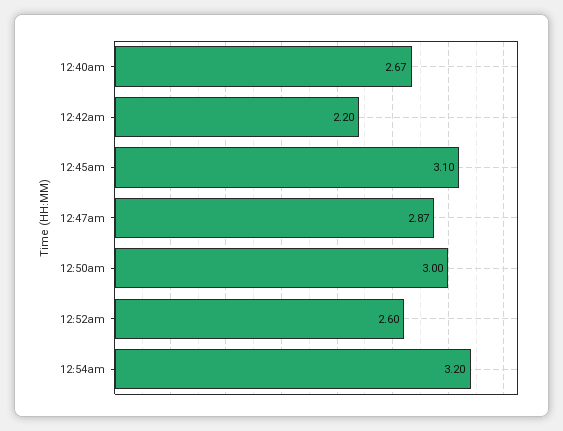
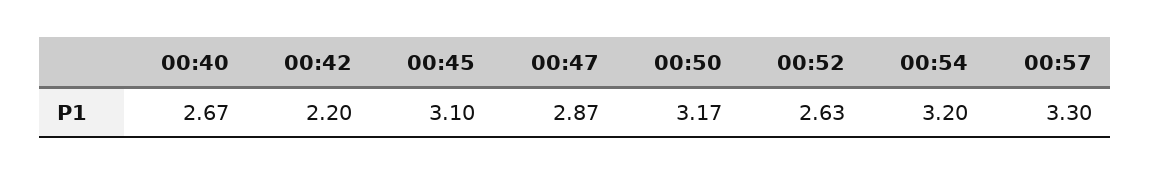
12:50am: 3 -> 3.17
12:52am: 2.6 -> 2.63
00:57: none -> 3.3

